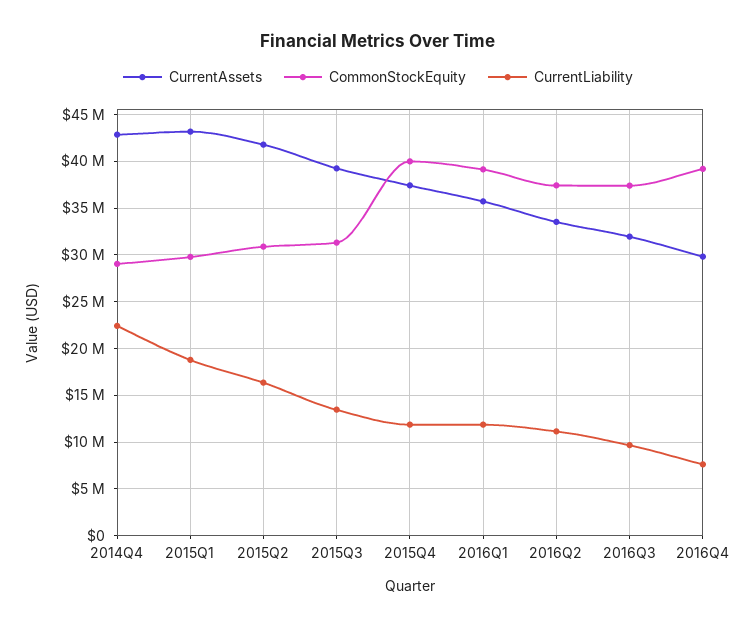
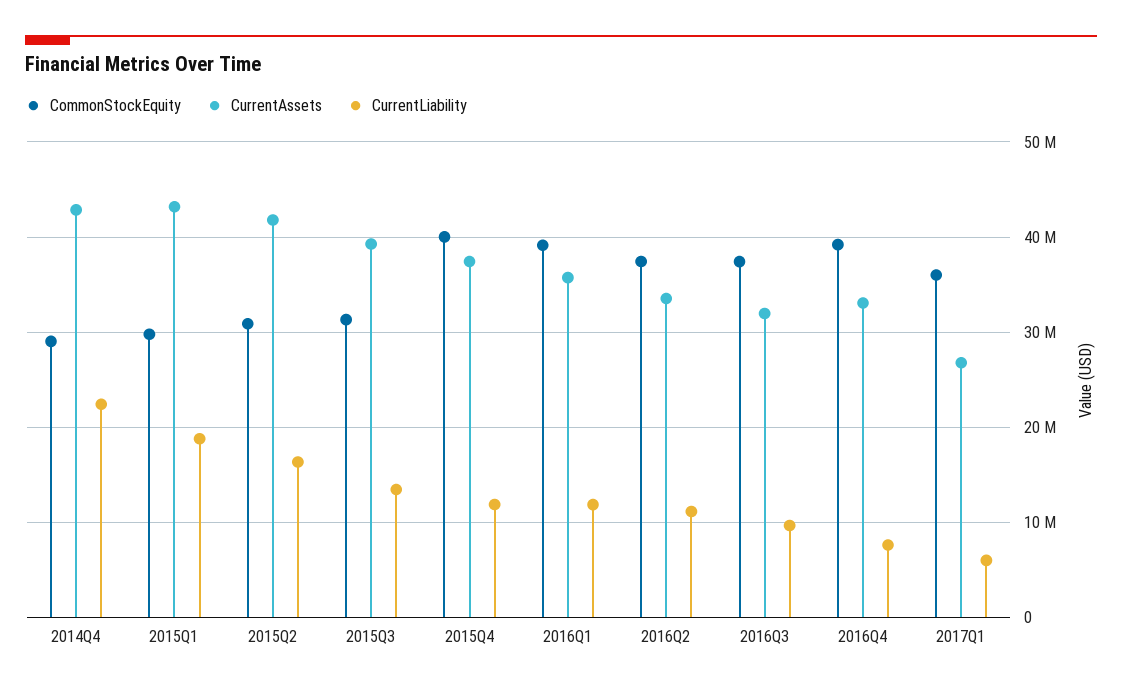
CurrentAssets, 2016Q4: 30000000 -> 33000000
CommonStockEquity, 2017Q1: none -> 36000000
CurrentAssets, 2017Q1: none -> 27000000
CurrentLiability, 2017Q1: none -> 6000000

